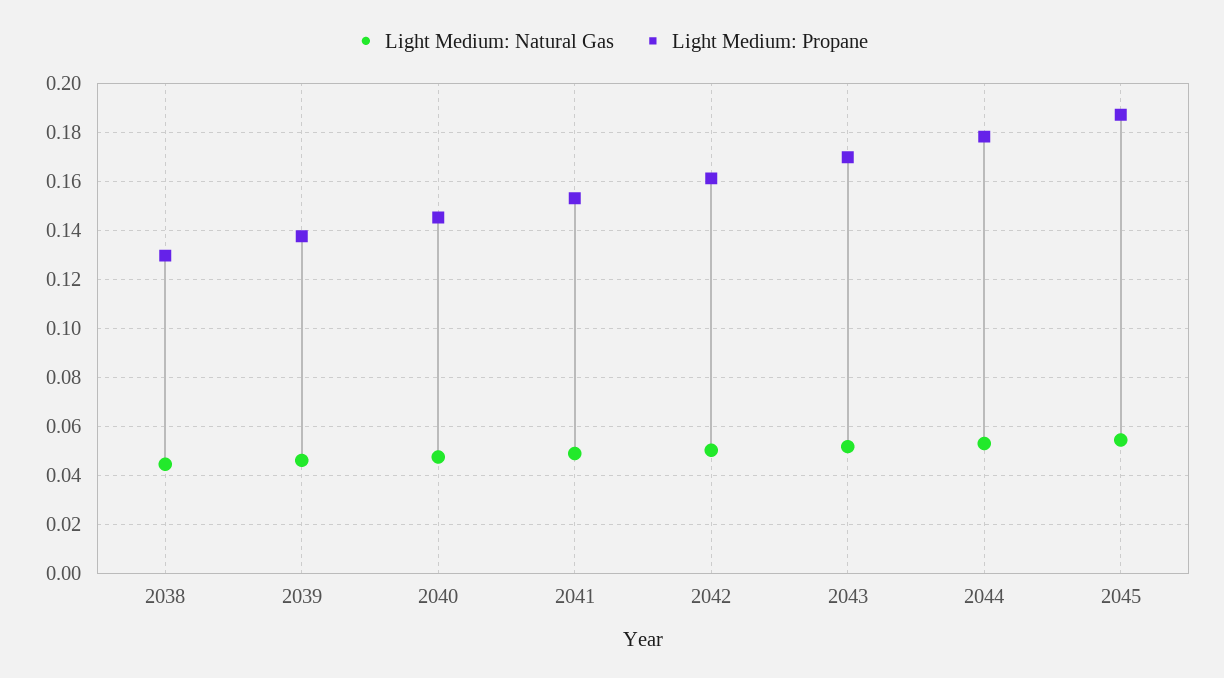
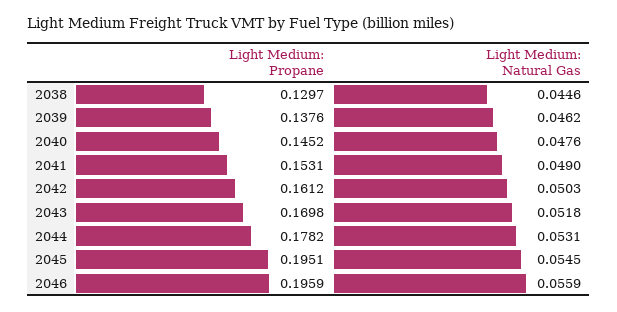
Light Medium: Propane, 2045: 0.1875 -> 0.1951
Light Medium: Propane, 2046: none -> 0.1959
Light Medium: Natural Gas, 2046: none -> 0.0559

